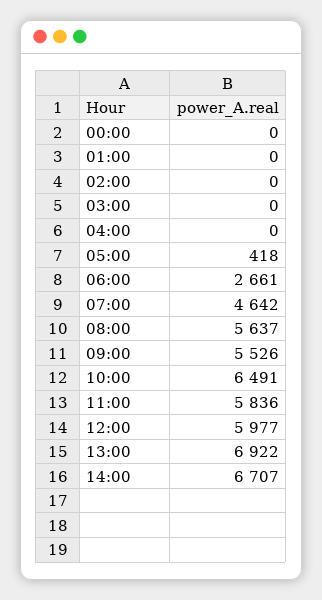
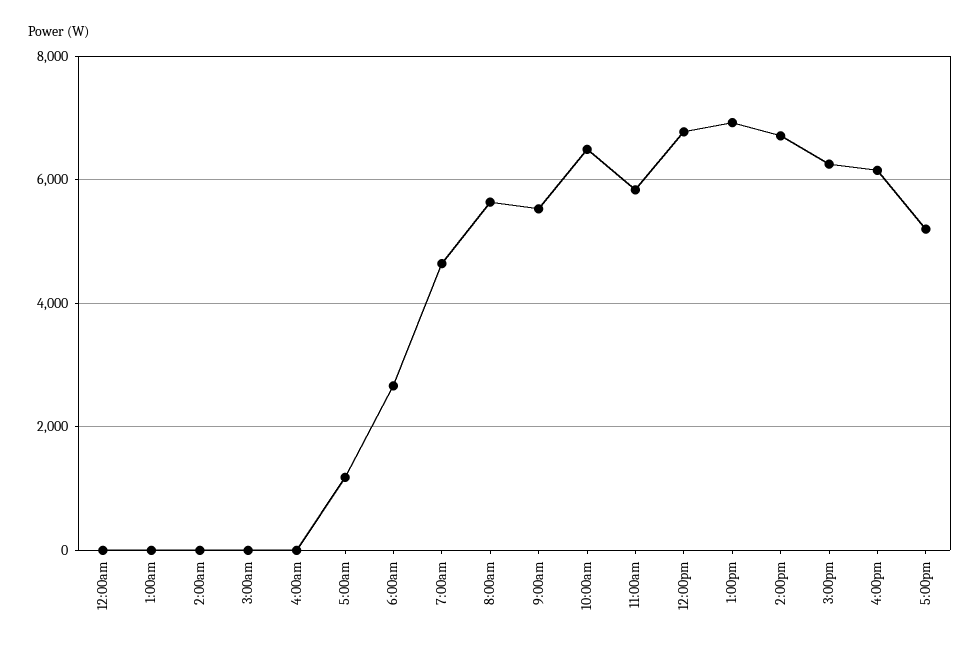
05:00: 418 -> 1200
12:00: 5977 -> 6800
3:00pm: none -> 6200
4:00pm: none -> 6200
5:00pm: none -> 5200

